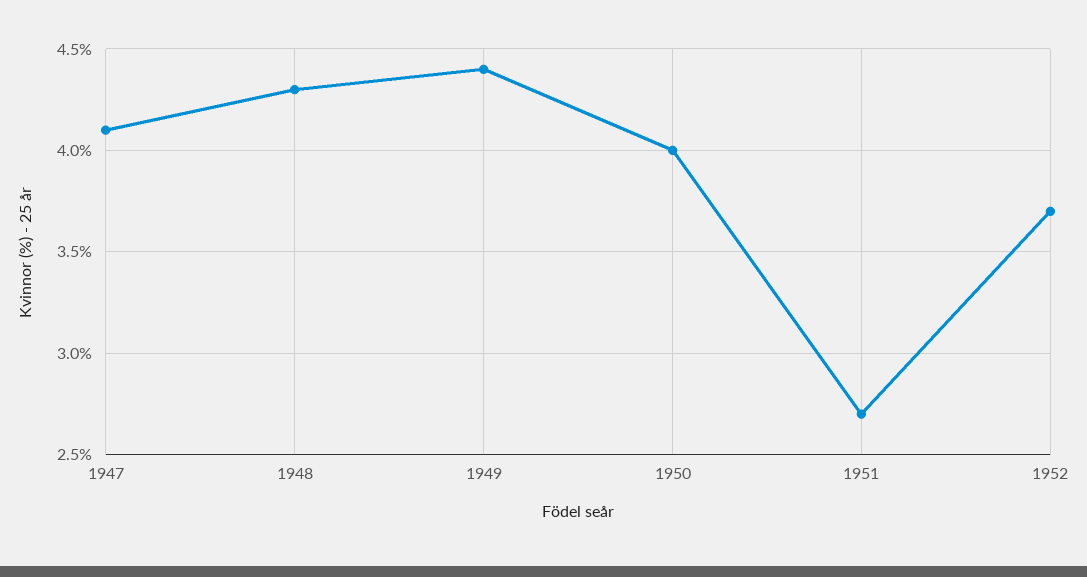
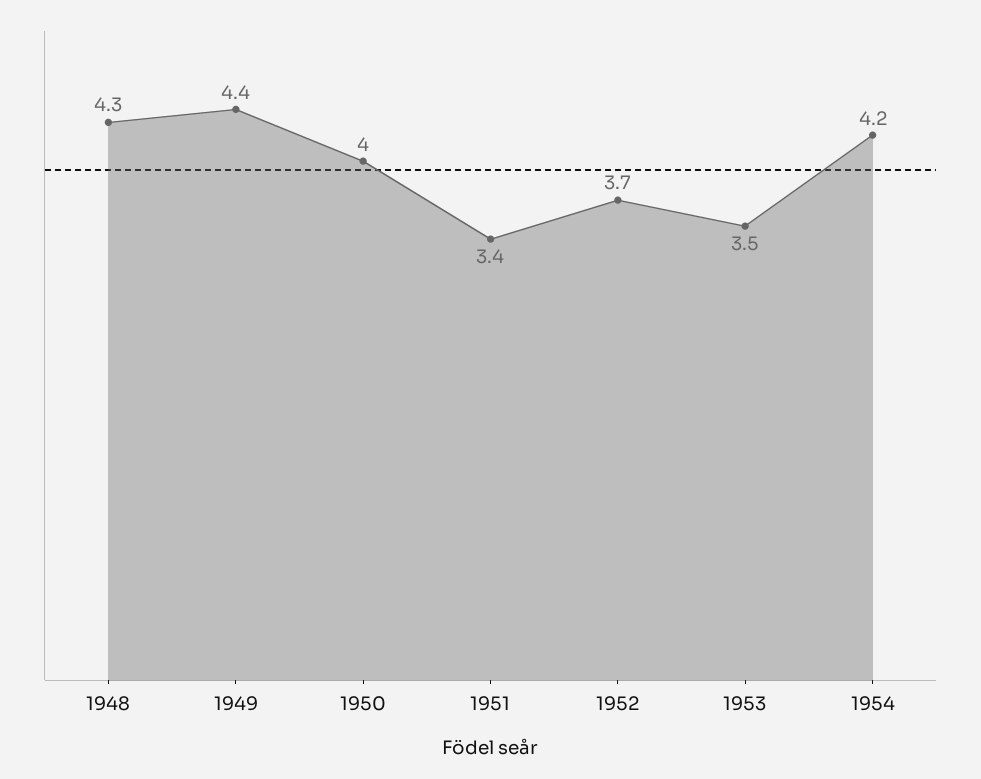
1947: 4.1 -> none
1951: 2.7 -> 3.4
1953: none -> 3.5
1954: none -> 4.2

